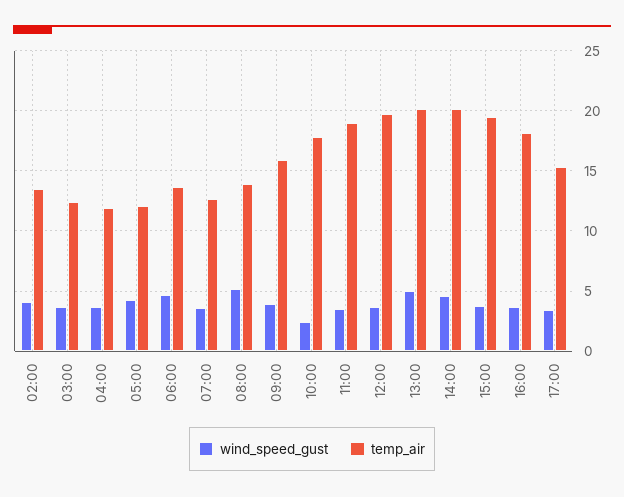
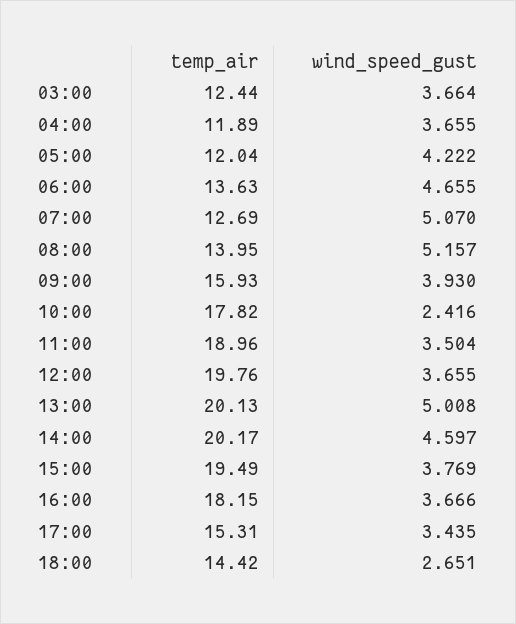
wind_speed_gust, 02:00: 4 -> none
temp_air, 02:00: 13.5 -> none
wind_speed_gust, 07:00: 3.5 -> 5.07
temp_air, 18:00: none -> 14.42
wind_speed_gust, 18:00: none -> 2.651

